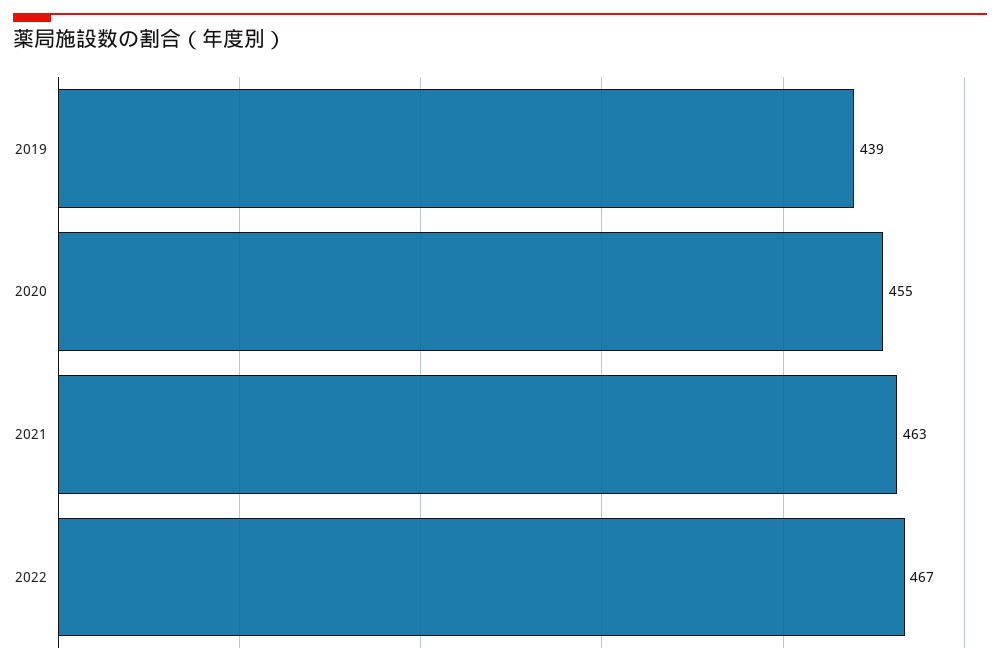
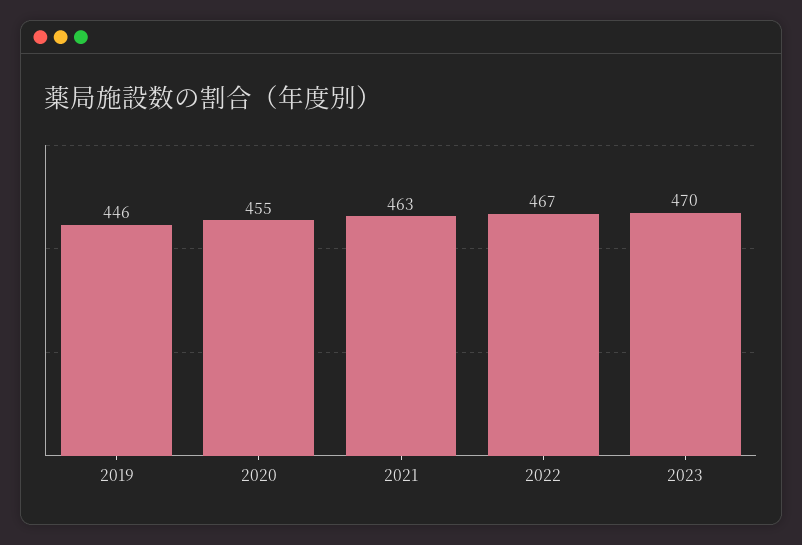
2019: 439 -> 446
2023: none -> 470

